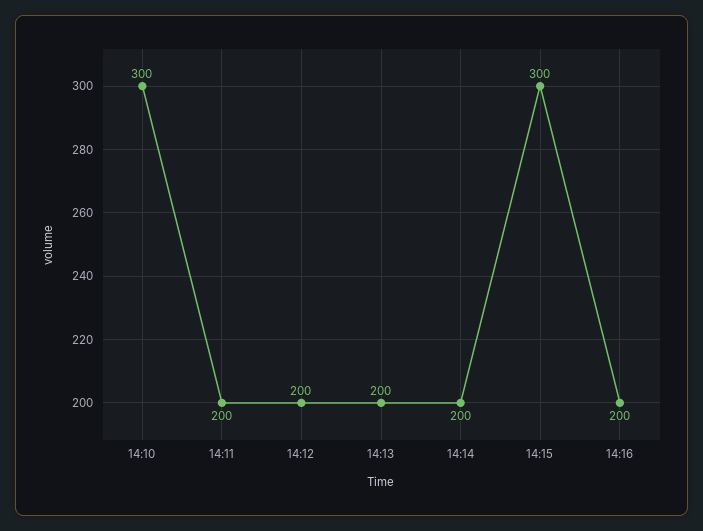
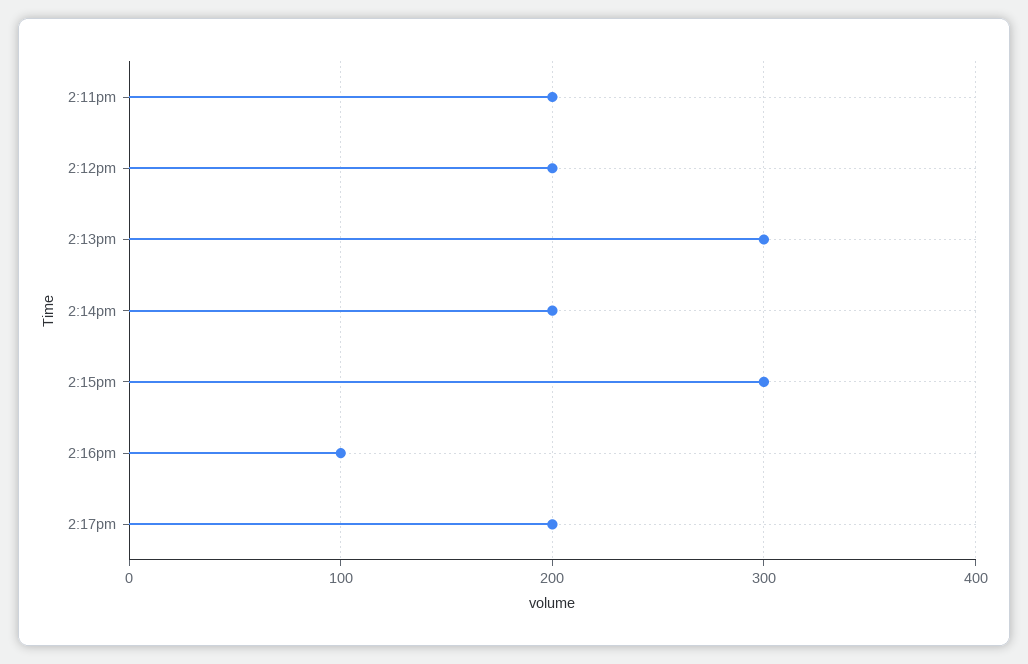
14:10: 300 -> none
14:13: 200 -> 300
14:16: 200 -> 100
2:17pm: none -> 200

